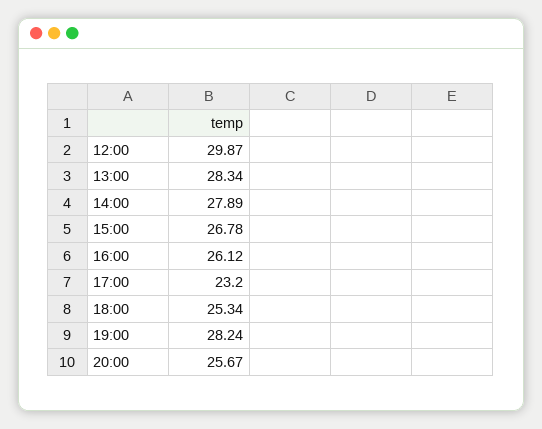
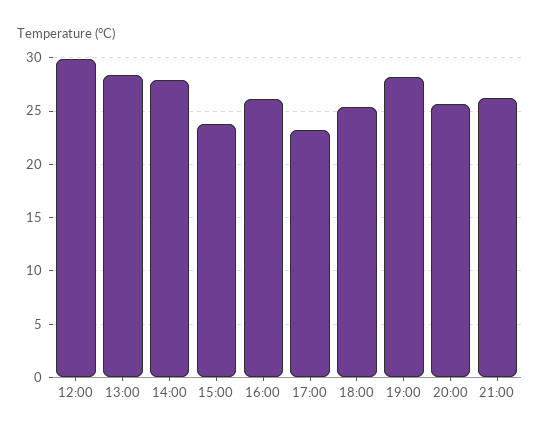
15:00: 26.78 -> 24
21:00: none -> 26

